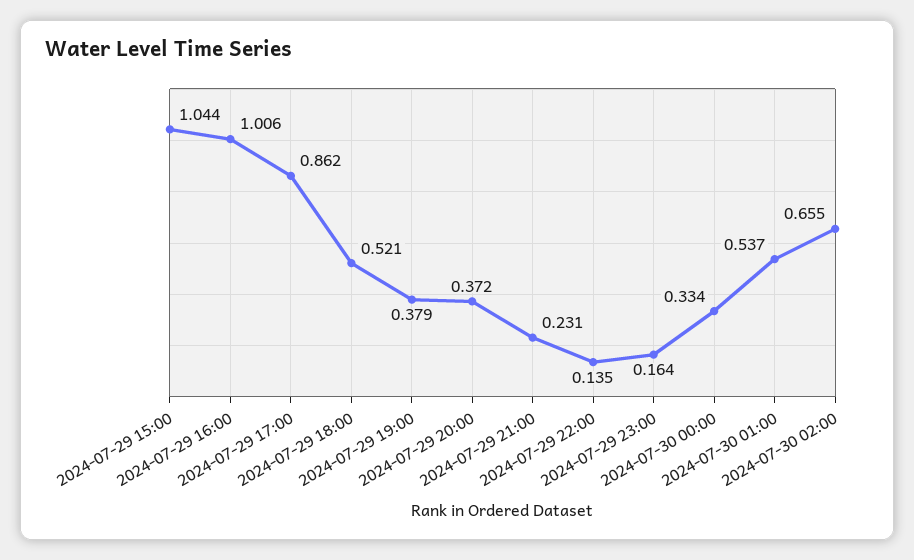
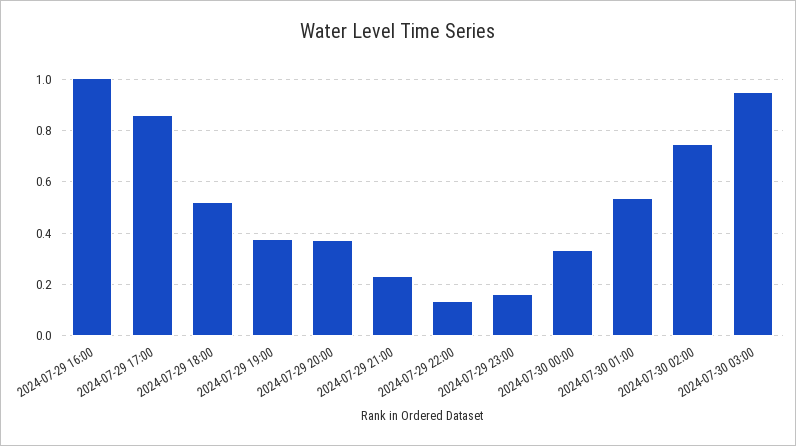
2024-07-29 15:00: 1.044 -> none
2024-07-30 02:00: 0.655 -> 0.75
2024-07-30 03:00: none -> 0.95

